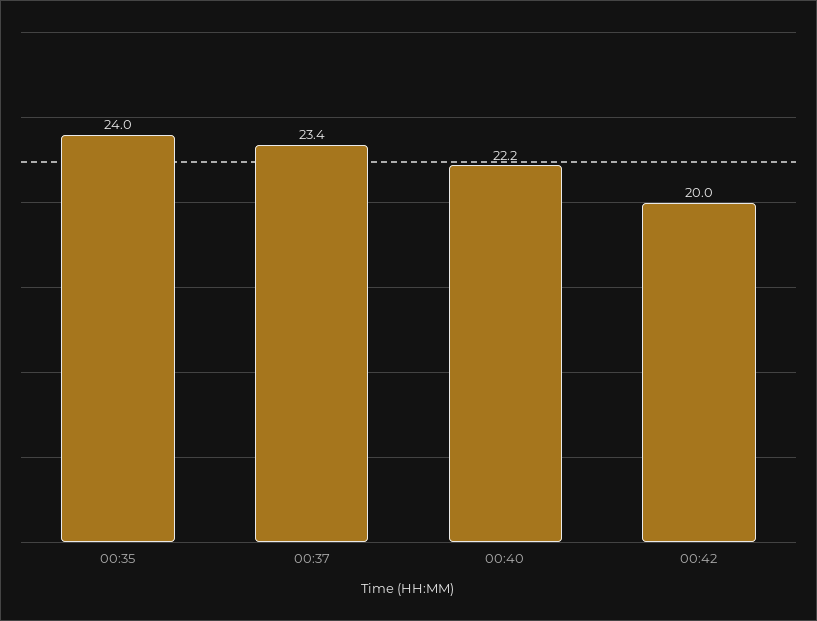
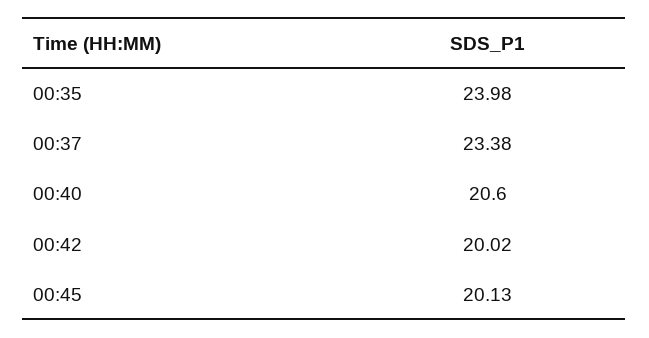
00:40: 22.2 -> 20.6
00:45: none -> 20.13

